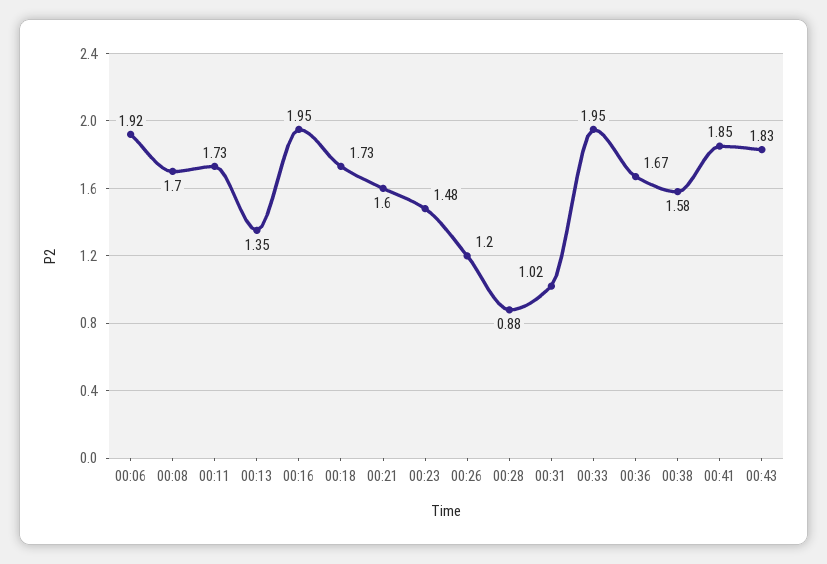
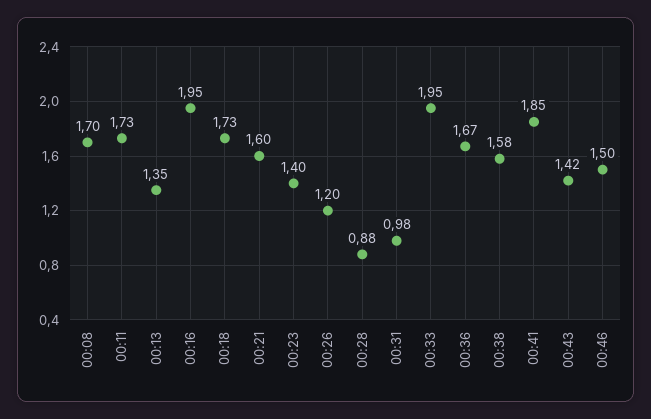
00:06: 1.92 -> none
00:23: 1.48 -> 1.4
00:31: 1.02 -> 0.98
00:43: 1.83 -> 1.42
00:46: none -> 1.5

